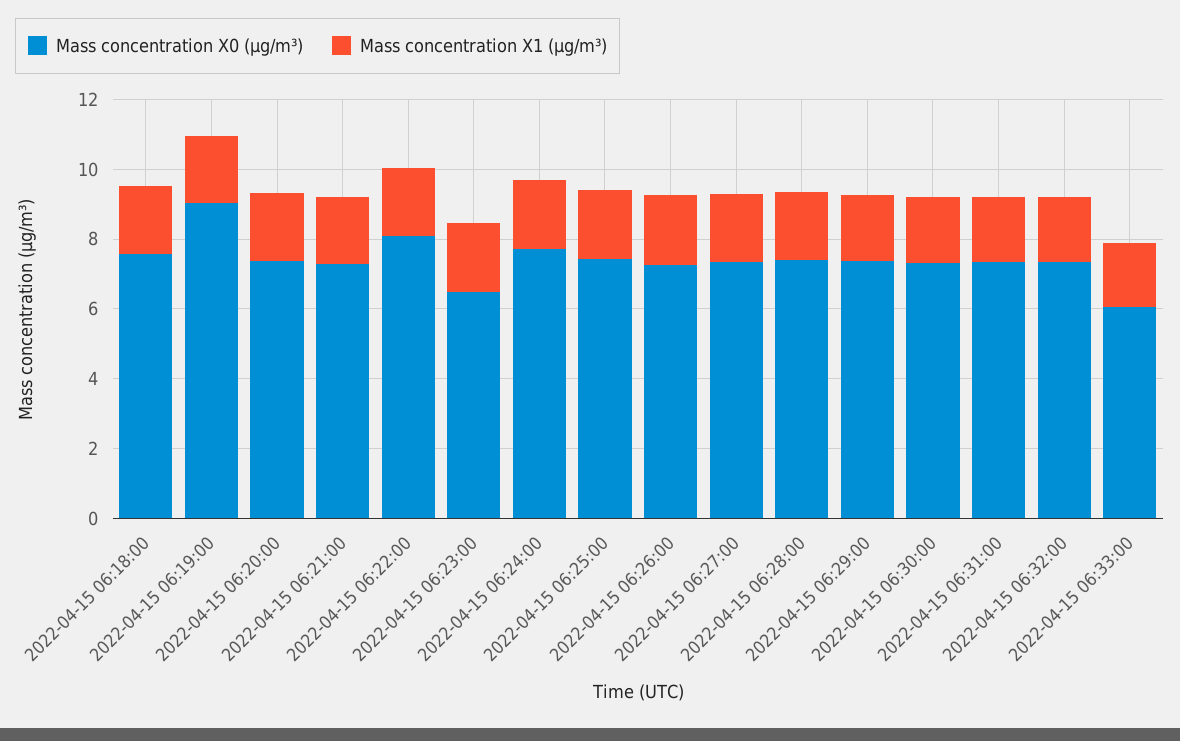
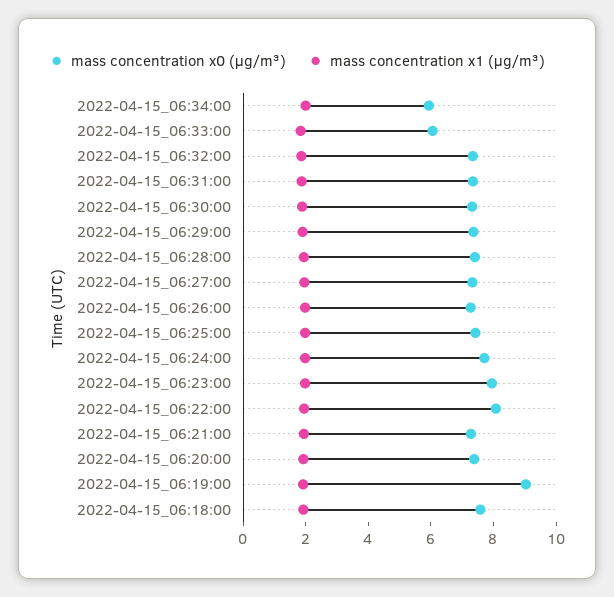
Mass concentration X0 (μg/m³), 2022-04-15 06:23:00: 6.5 -> 8
Mass concentration X0 (μg/m³), 2022-04-15_06:34:00: none -> 6
Mass concentration X1 (μg/m³), 2022-04-15_06:34:00: none -> 2

